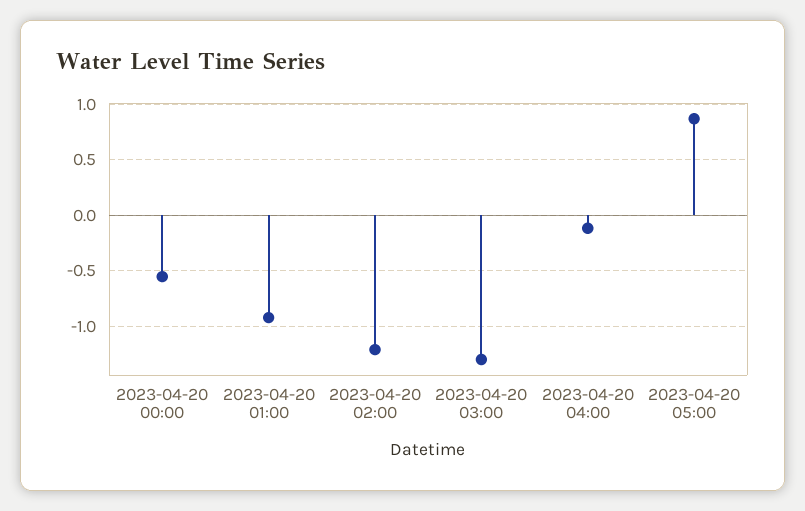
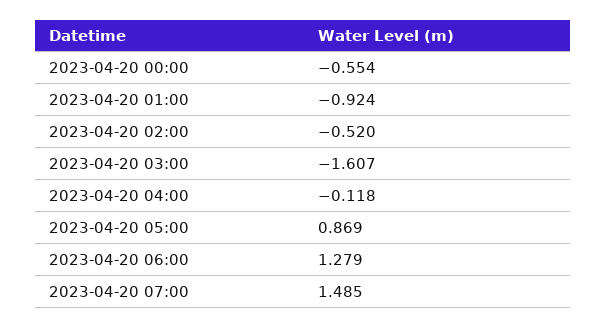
2023-04-20 02:00: -1.2 -> -0.52
2023-04-20 03:00: -1.3 -> -1.607
2023-04-20 06:00: none -> 1.279
2023-04-20 07:00: none -> 1.485

